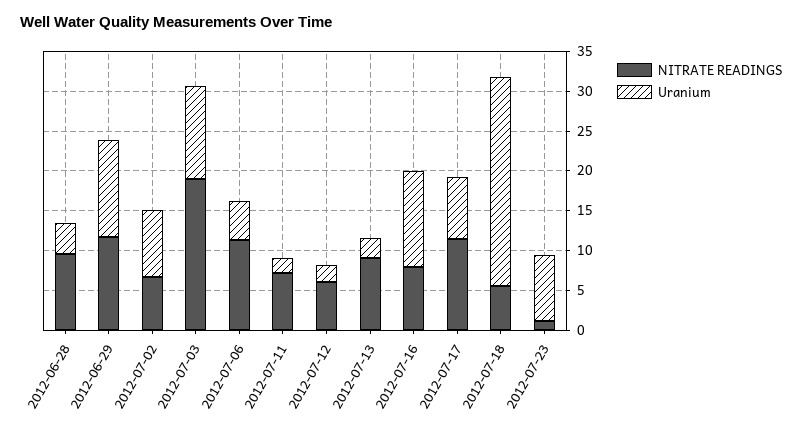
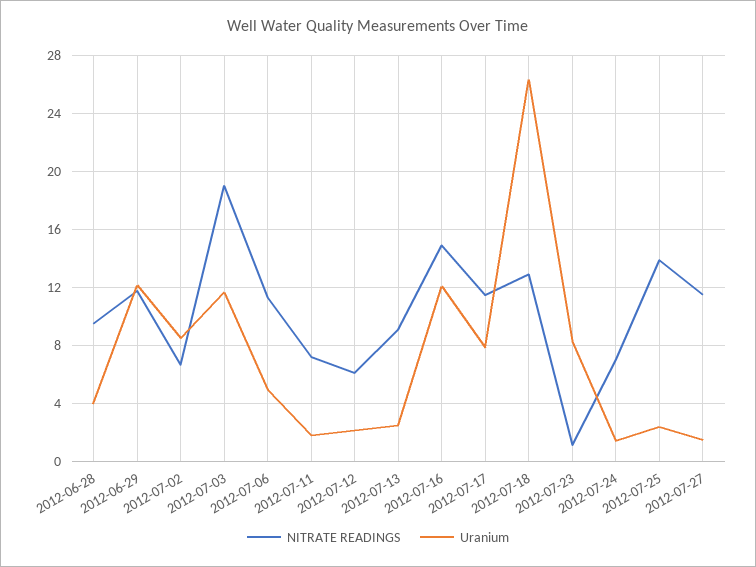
NITRATE READINGS, 2012-07-16: 7.5 -> 15
NITRATE READINGS, 2012-07-18: 5 -> 13
NITRATE READINGS, 2012-07-24: none -> 7
Uranium, 2012-07-24: none -> 1.5
NITRATE READINGS, 2012-07-25: none -> 14
Uranium, 2012-07-25: none -> 2.5
NITRATE READINGS, 2012-07-27: none -> 11.5
Uranium, 2012-07-27: none -> 1.5

